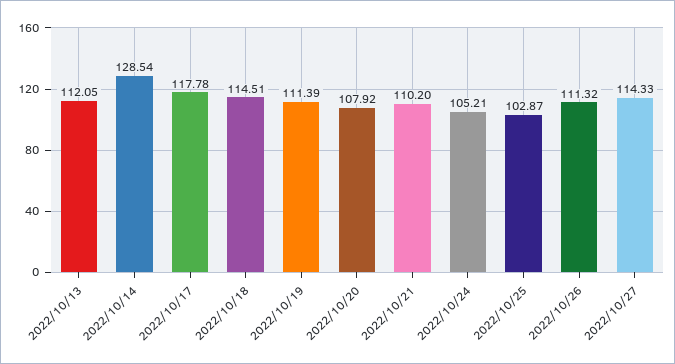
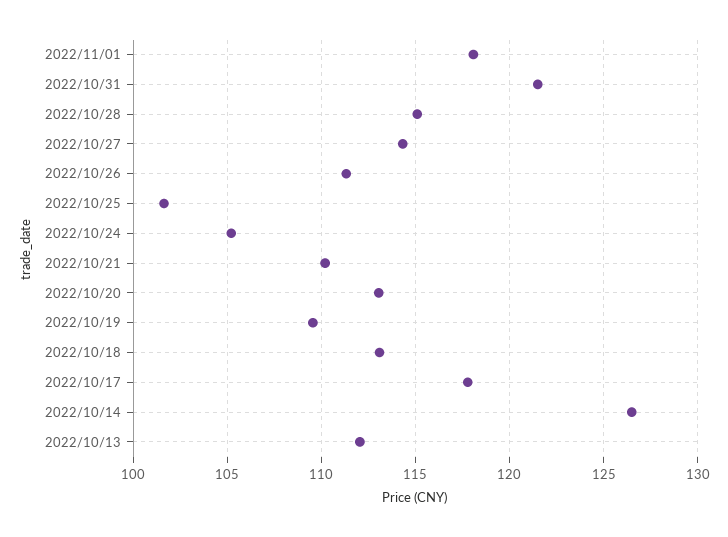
2022/10/14: 128.54 -> 126.5
2022/10/18: 114.51 -> 113
2022/10/19: 111.39 -> 109.5
2022/10/20: 107.92 -> 113
2022/10/25: 102.87 -> 101.5
2022/11/01: none -> 118
2022/10/31: none -> 121.5
2022/10/28: none -> 115

